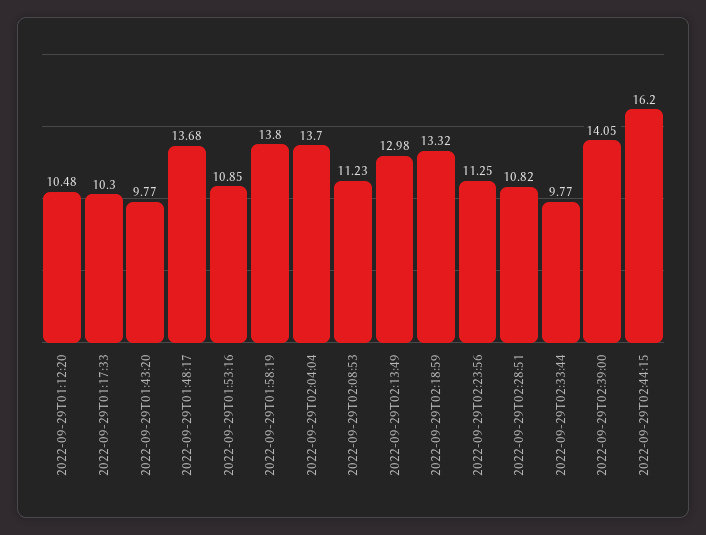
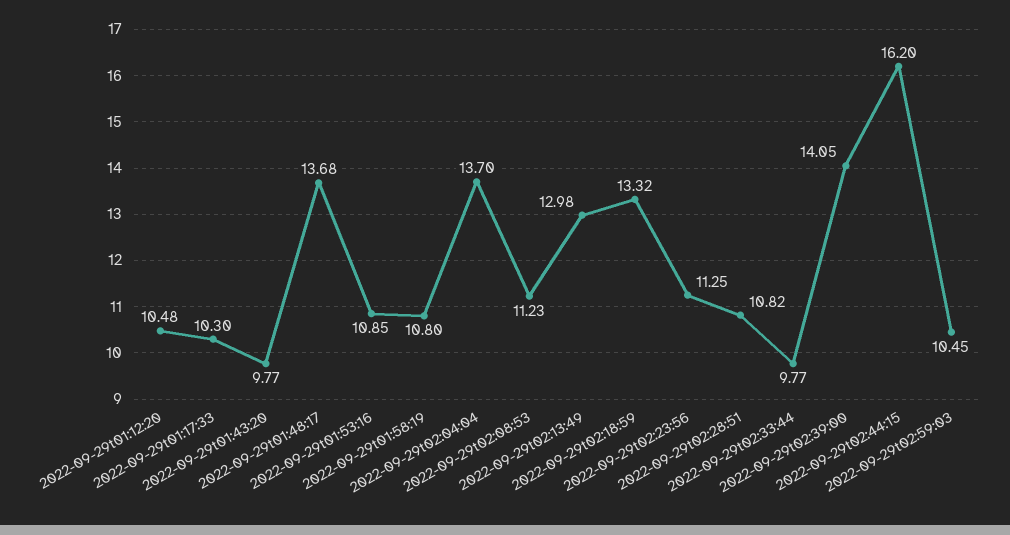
2022-09-29T01:58:19: 13.8 -> 10.8
2022-09-29t02:59:03: none -> 10.45

